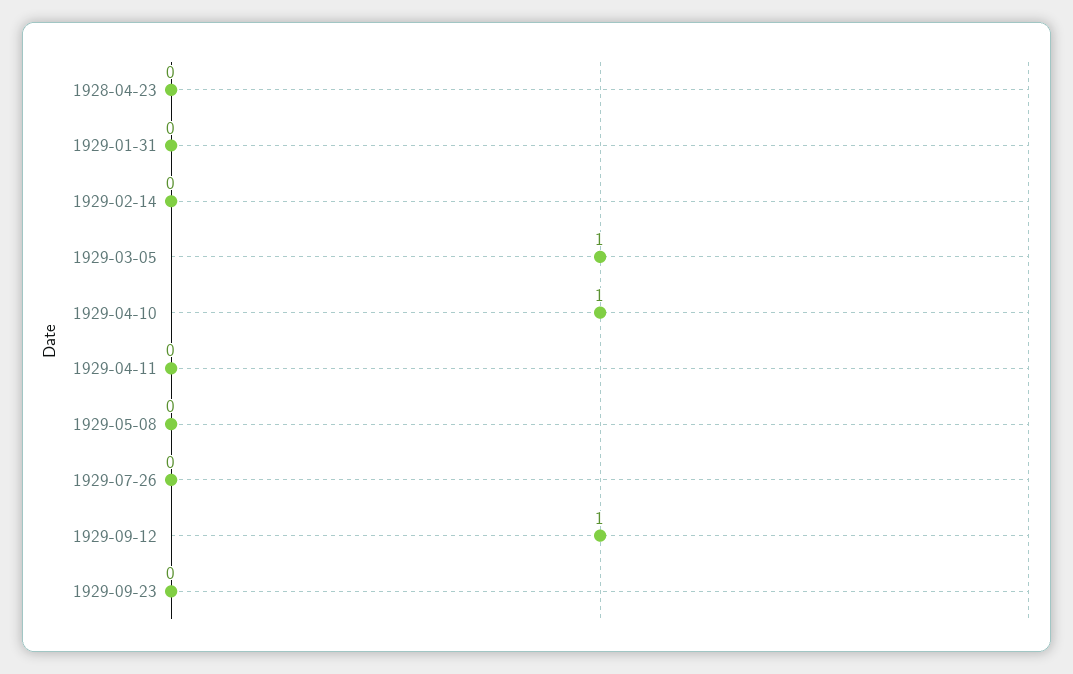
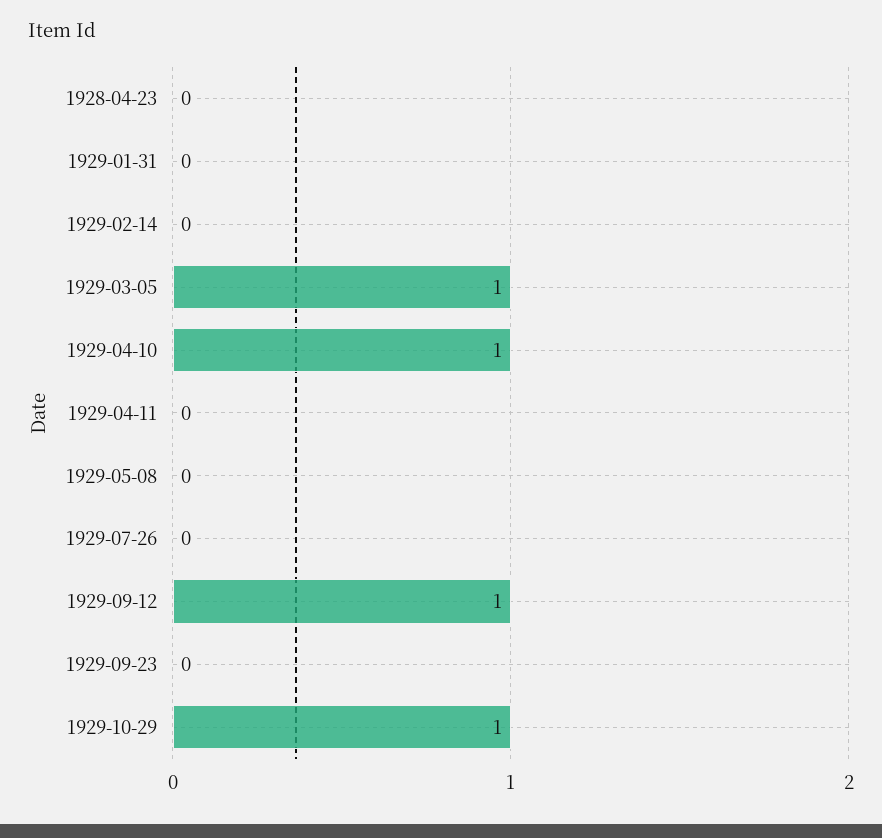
1929-10-29: none -> 1

